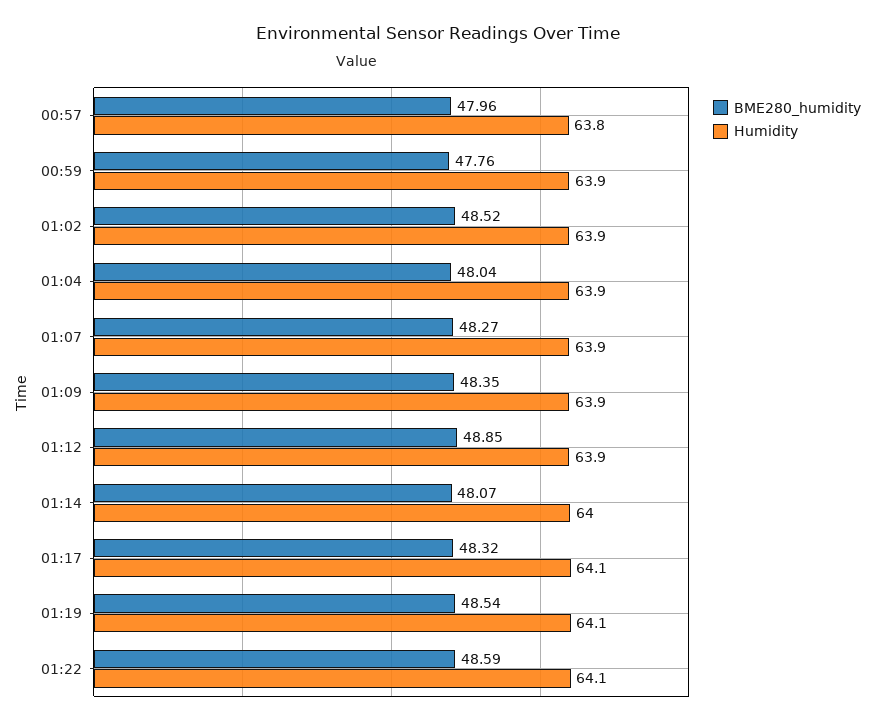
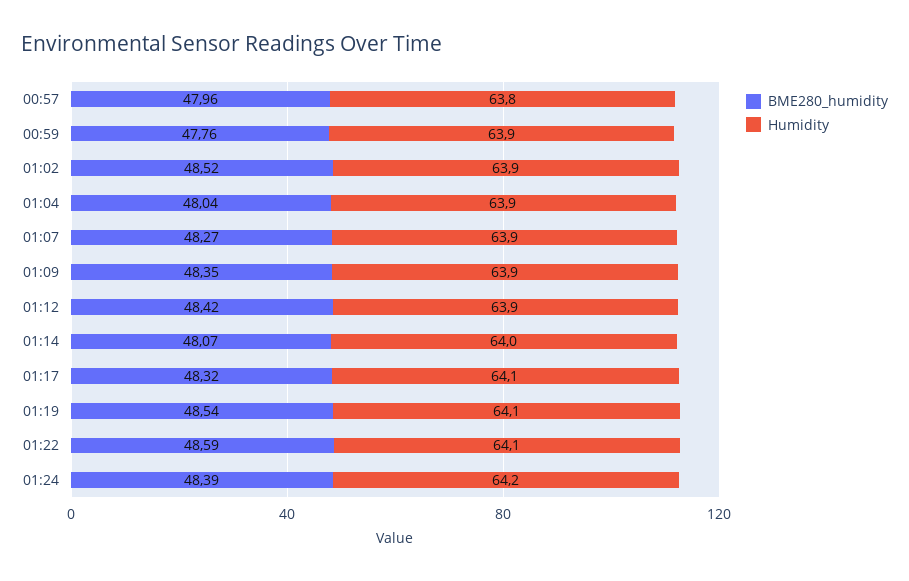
BME280_humidity, 01:12: 48.85 -> 48.42
BME280_humidity, 01:24: none -> 48.39
Humidity, 01:24: none -> 64.2

